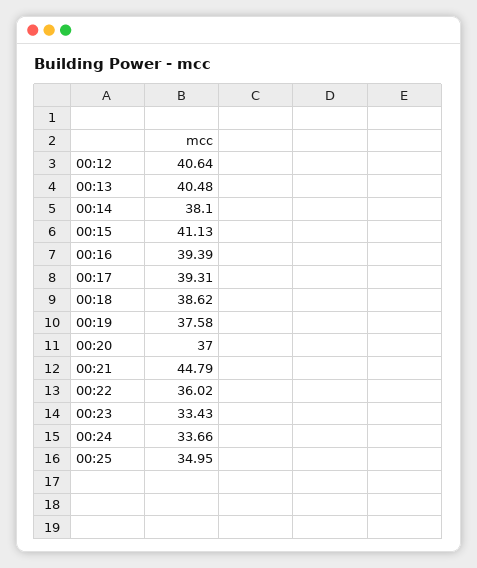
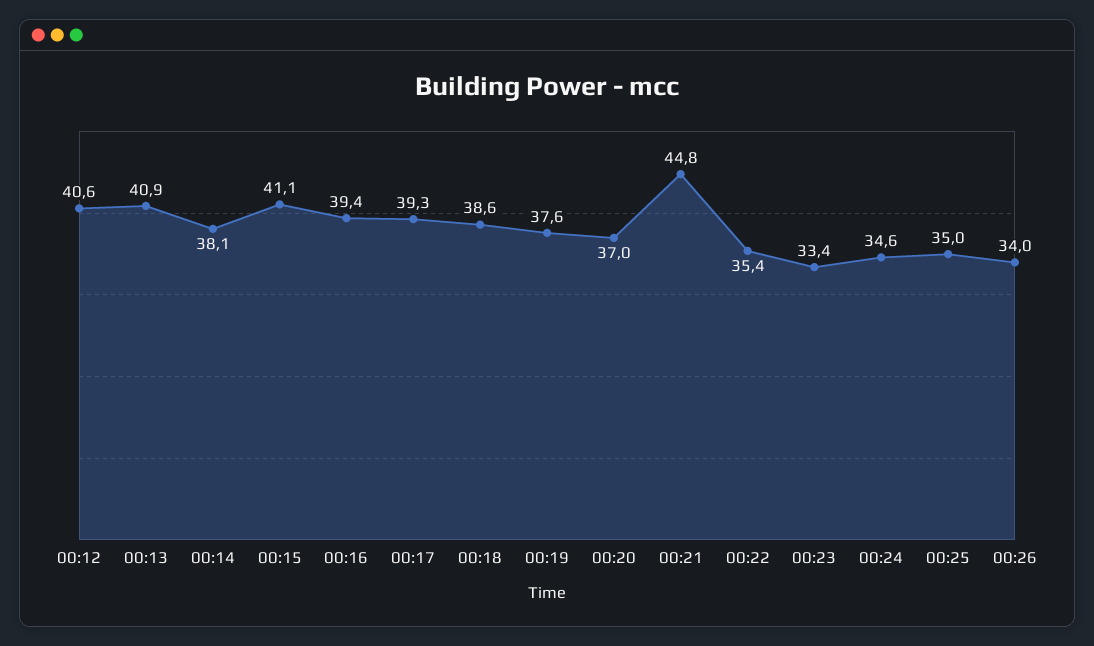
00:13: 40.48 -> 40.9
00:22: 36.02 -> 35.4
00:24: 33.66 -> 34.6
00:26: none -> 34

